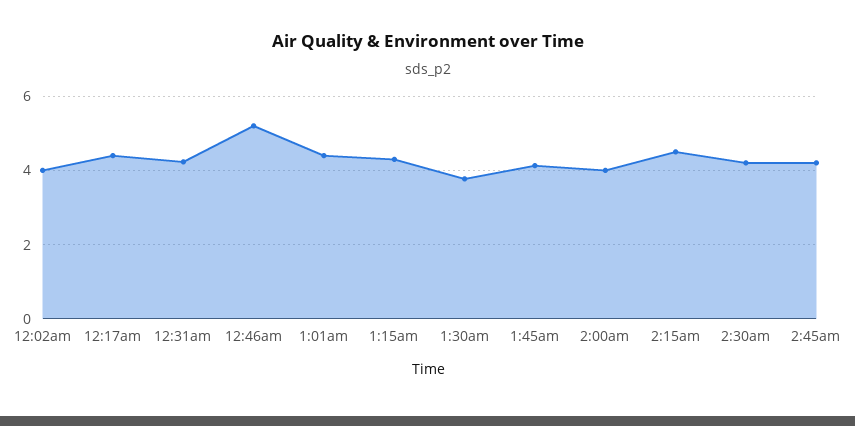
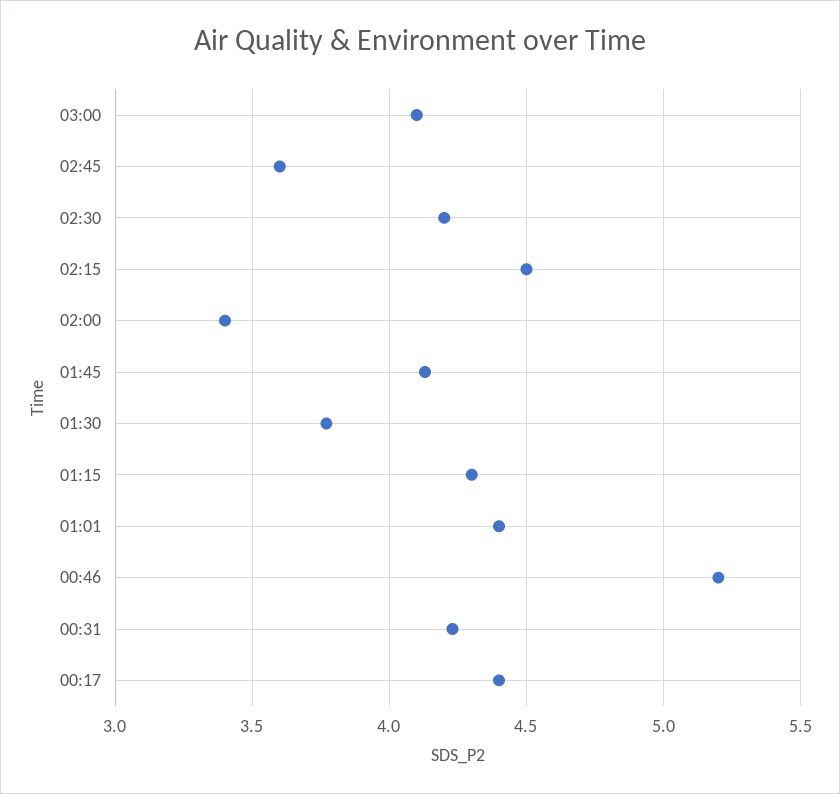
12:02am: 4 -> none
2:00am: 4 -> 3.4
2:45am: 4.2 -> 3.6
03:00: none -> 4.1

